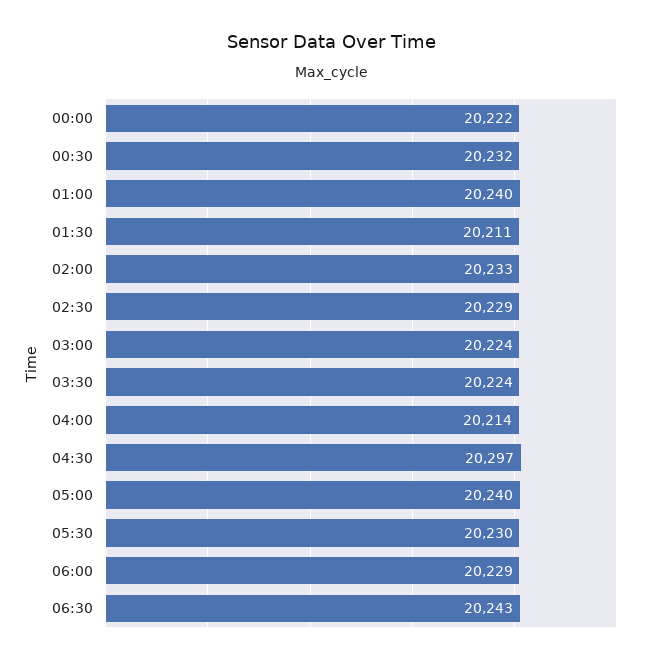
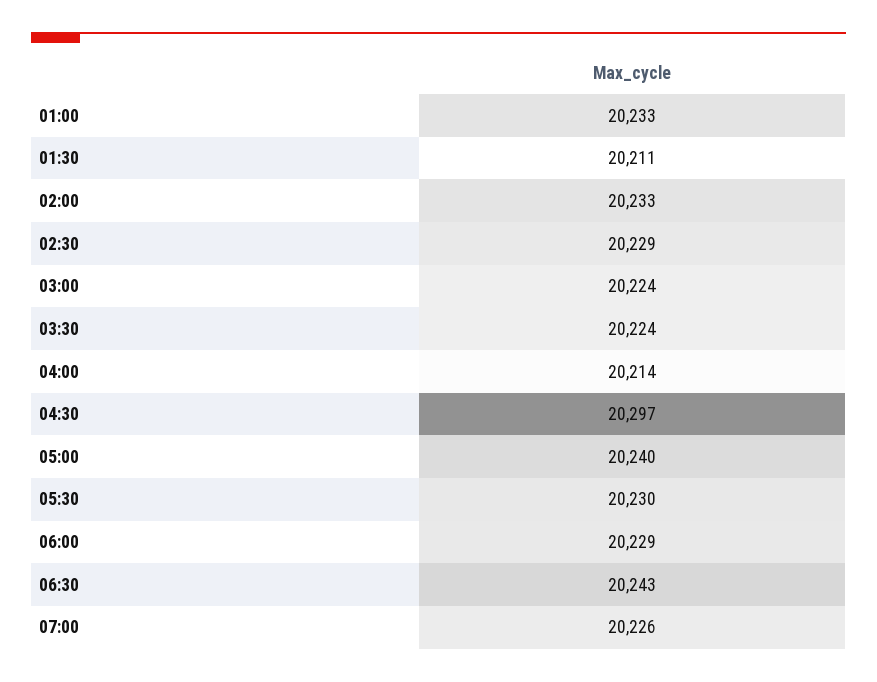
00:00: 20222 -> none
00:30: 20232 -> none
01:00: 20240 -> 20233
07:00: none -> 20226

